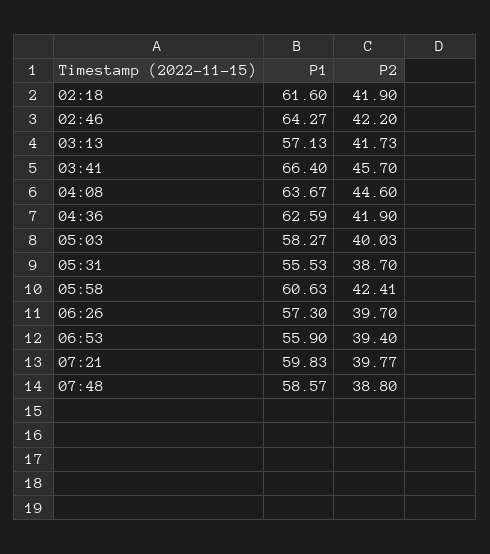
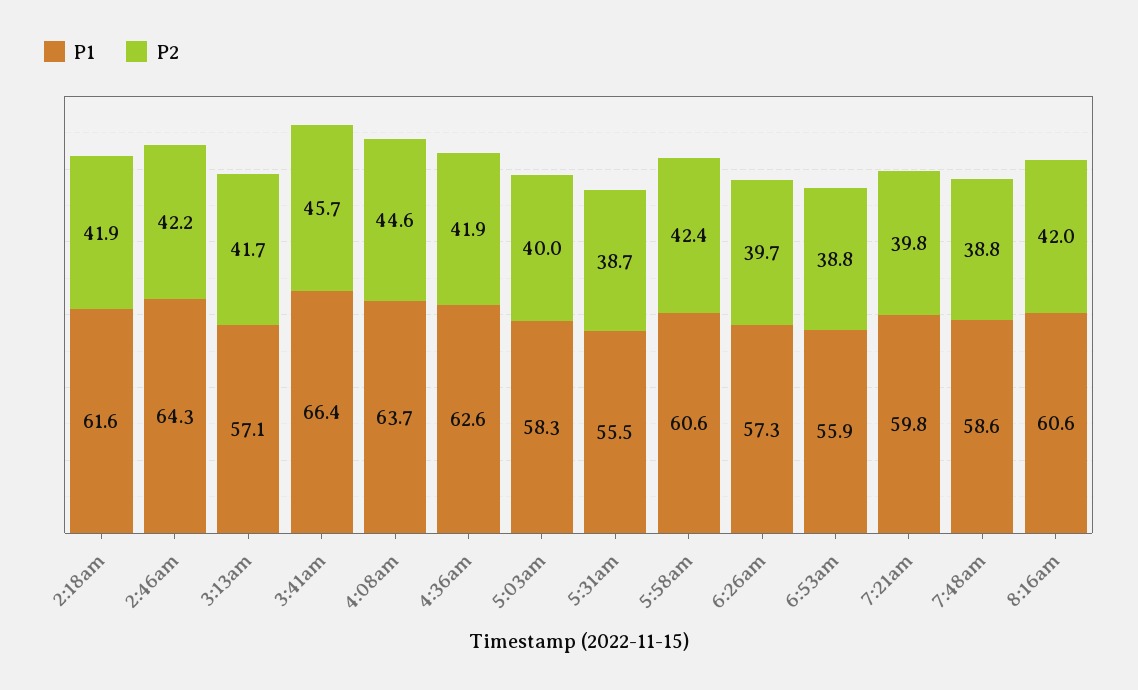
P2, 06:53: 39.4 -> 38.8
P1, 8:16am: none -> 60.6
P2, 8:16am: none -> 42

